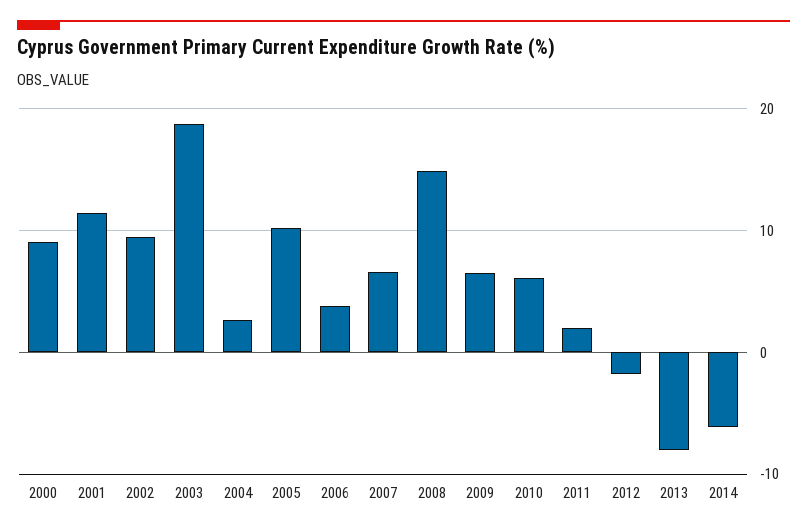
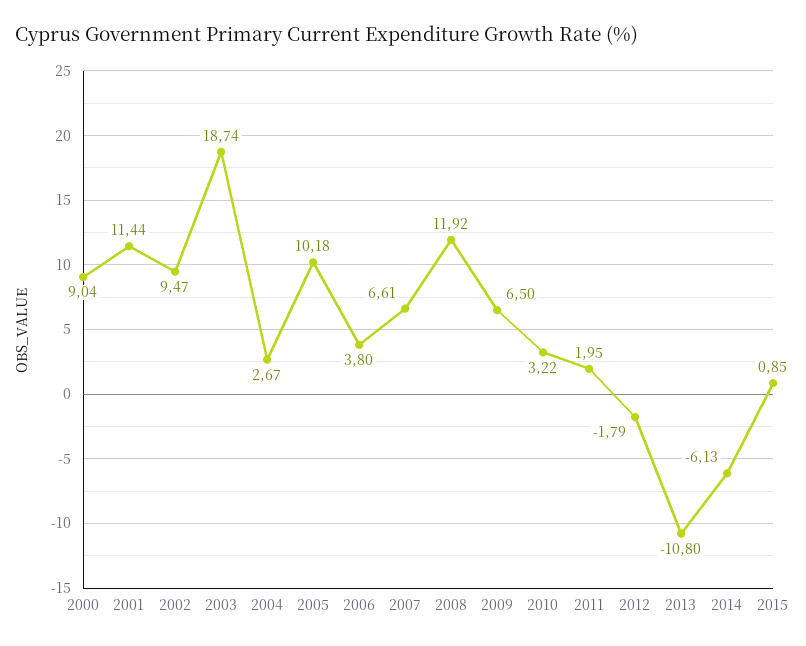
2008: 15 -> 11.92
2010: 6 -> 3.22
2013: -8 -> -10.8
2015: none -> 0.85

